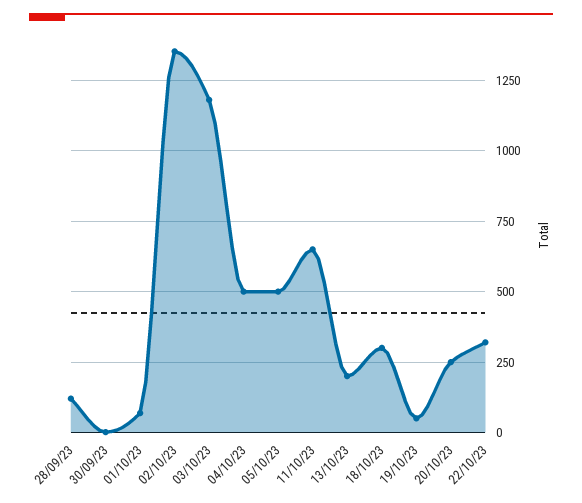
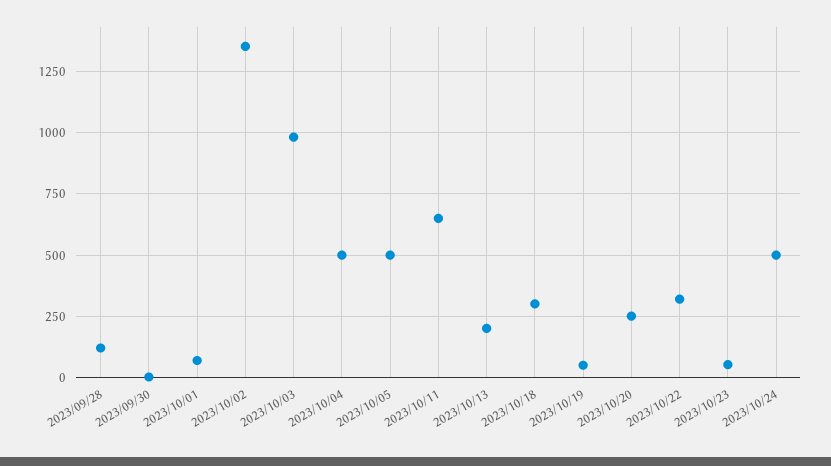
03/10/23: 1175 -> 975
2023/10/23: none -> 50
2023/10/24: none -> 500

